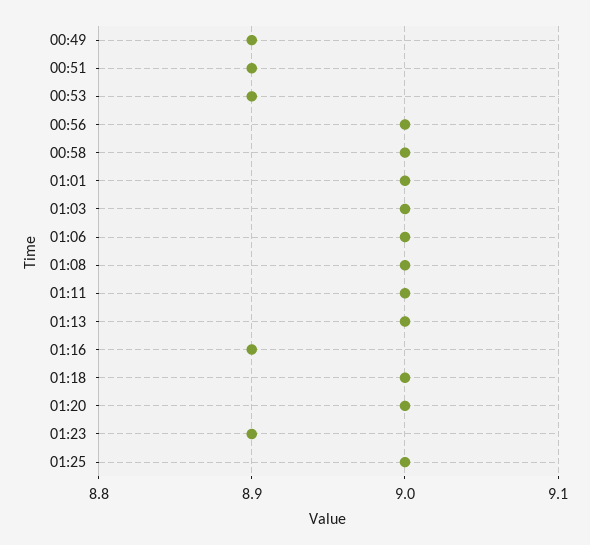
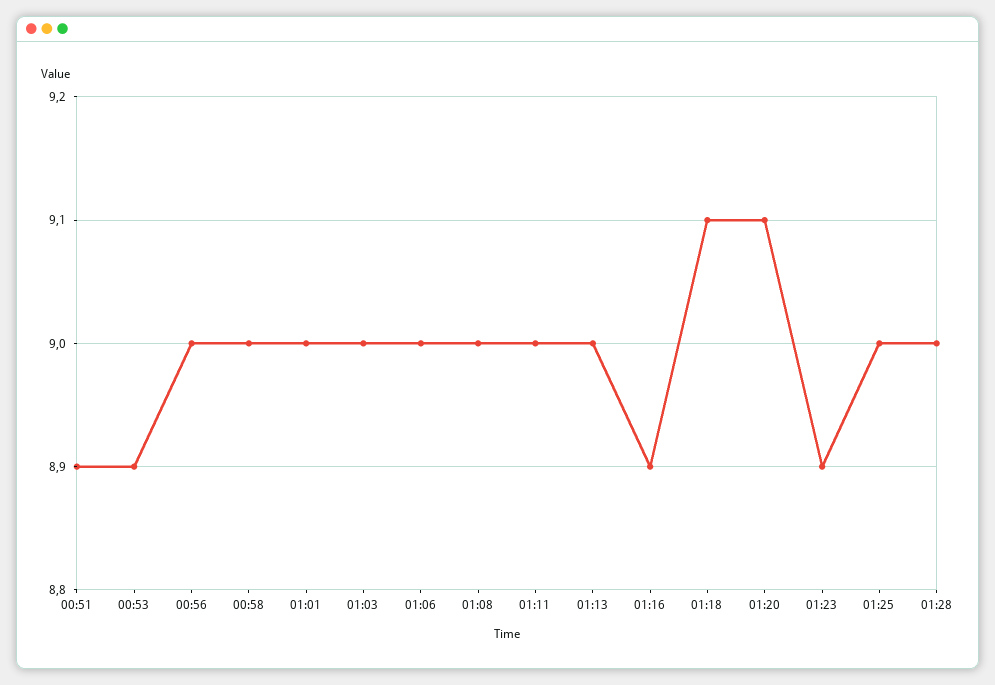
00:49: 8.9 -> none
01:18: 9 -> 9.1
01:20: 9 -> 9.1
01:28: none -> 9

